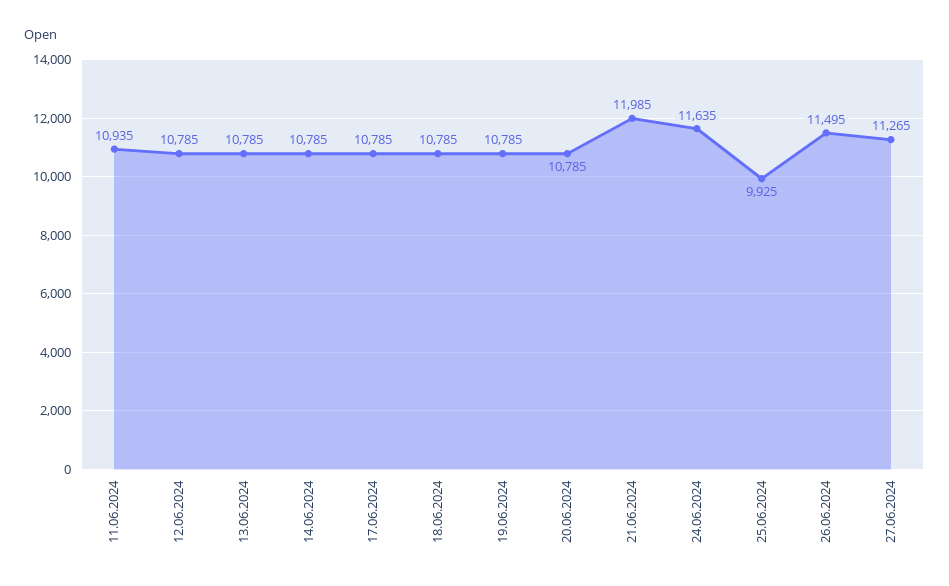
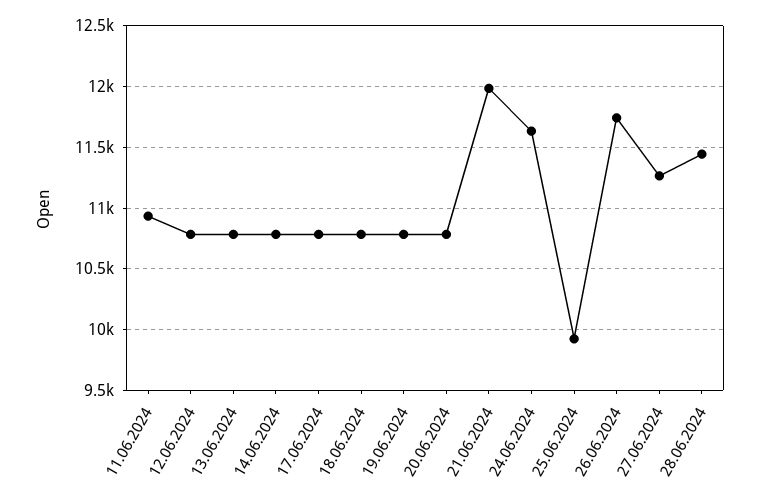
26.06.2024: 11495 -> 11750
28.06.2024: none -> 11450

